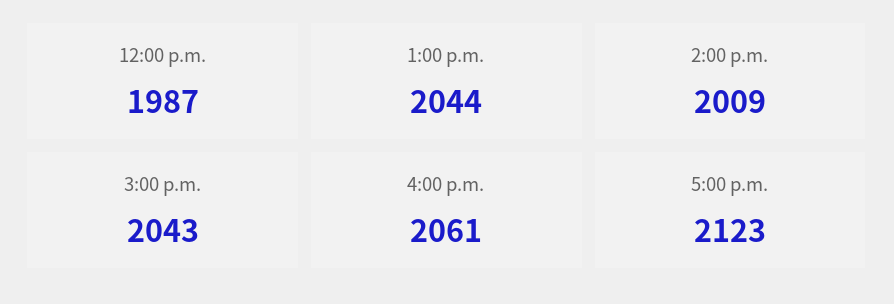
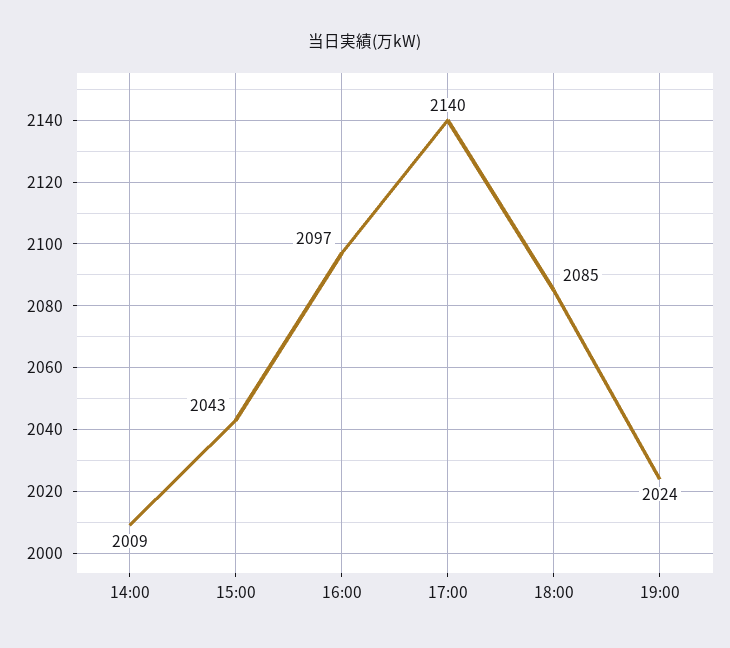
12:00 p.m.: 1987 -> none
1:00 p.m.: 2044 -> none
4:00 p.m.: 2061 -> 2097
5:00 p.m.: 2123 -> 2140
18:00: none -> 2085
19:00: none -> 2024

